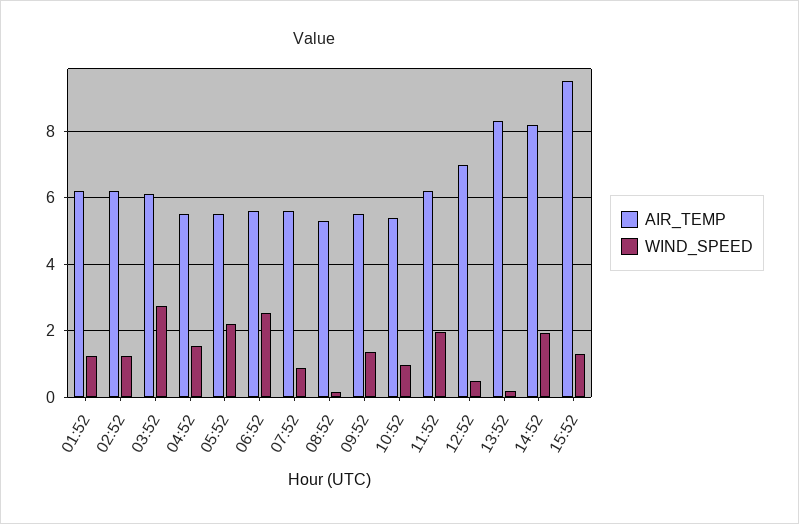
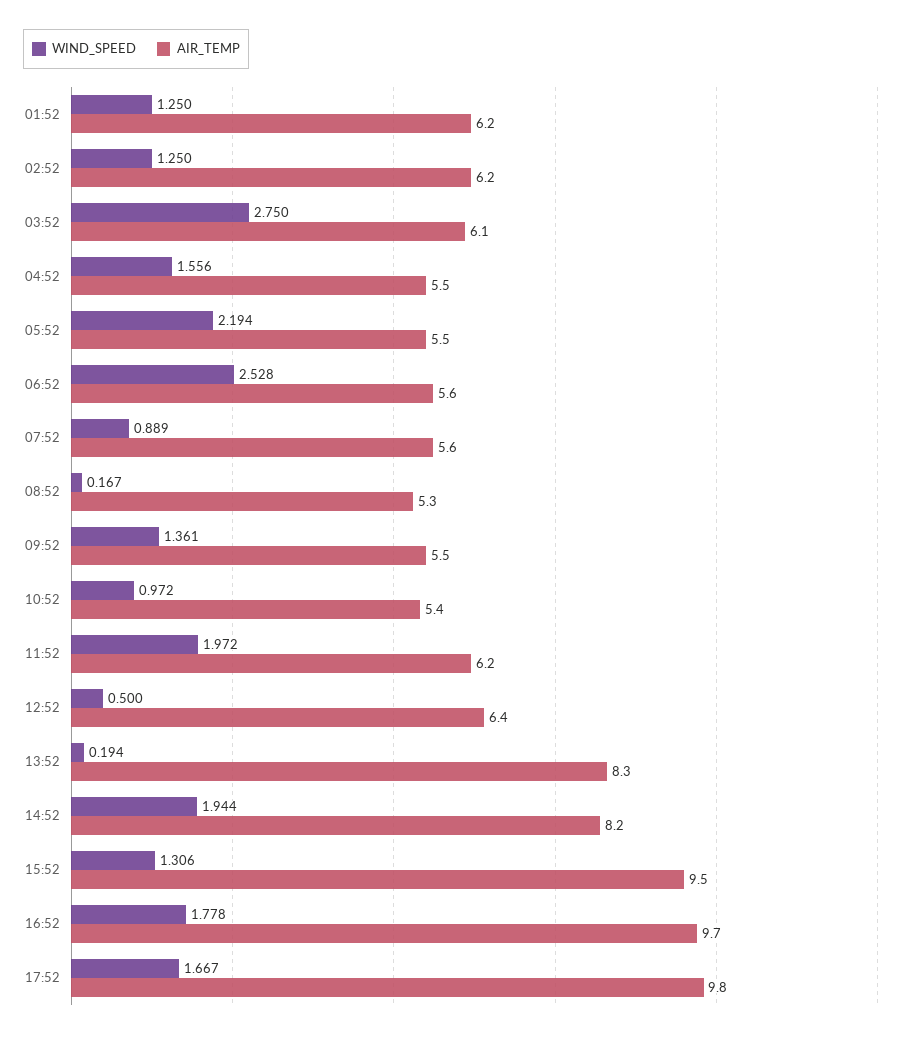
AIR_TEMP, 12:52: 7 -> 6.4
WIND_SPEED, 16:52: none -> 1.778
AIR_TEMP, 16:52: none -> 9.7
WIND_SPEED, 17:52: none -> 1.667
AIR_TEMP, 17:52: none -> 9.8

